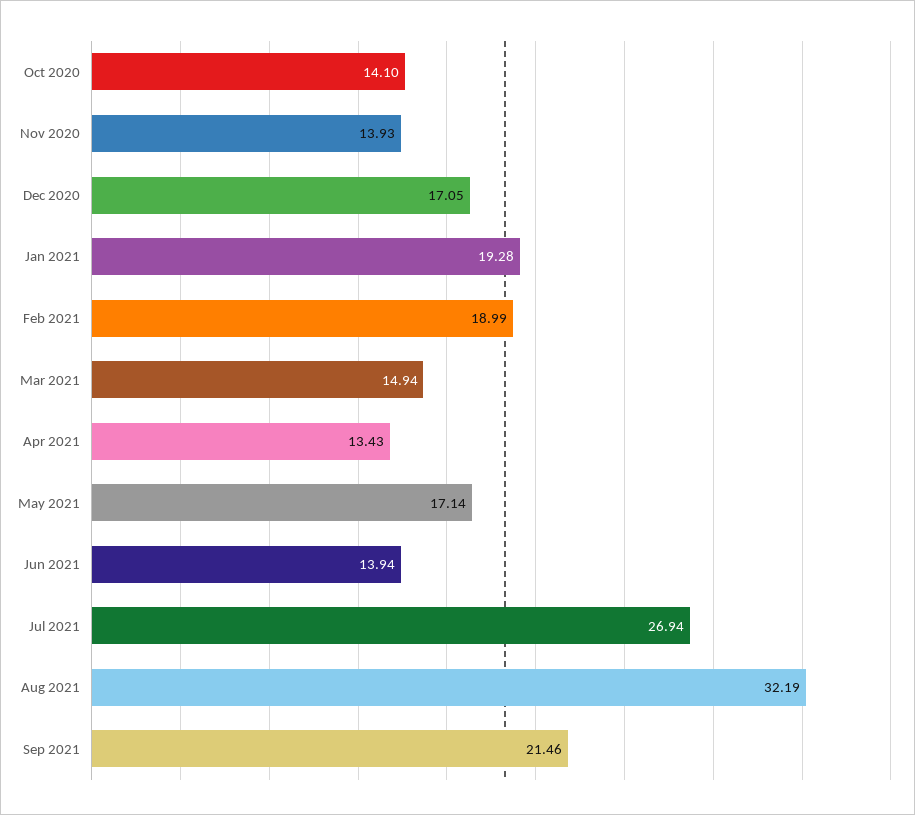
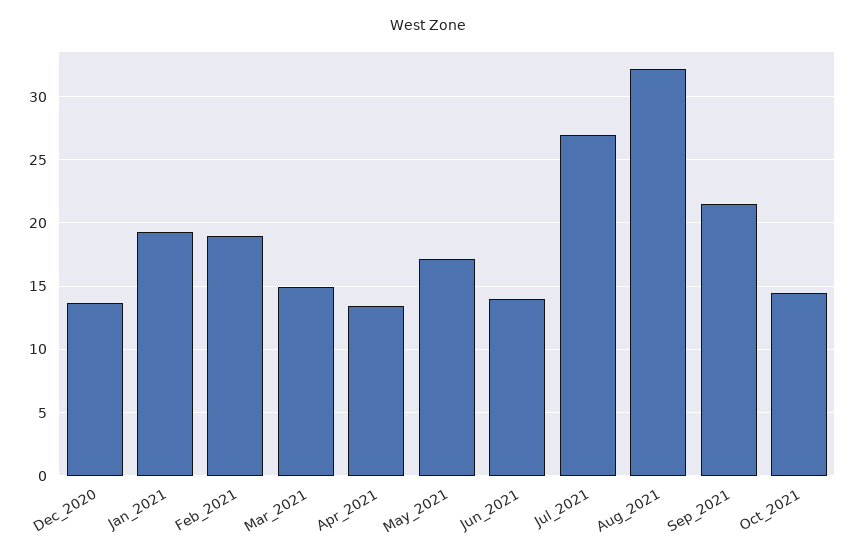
Oct 2020: 14.1 -> none
Nov 2020: 13.93 -> none
Dec 2020: 17.05 -> 13.5
Oct_2021: none -> 14.5

